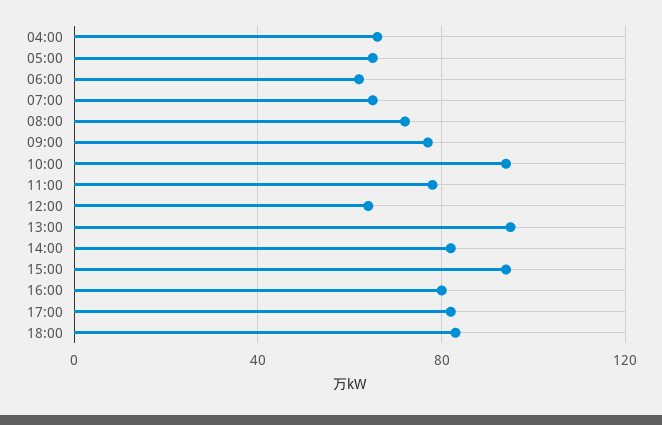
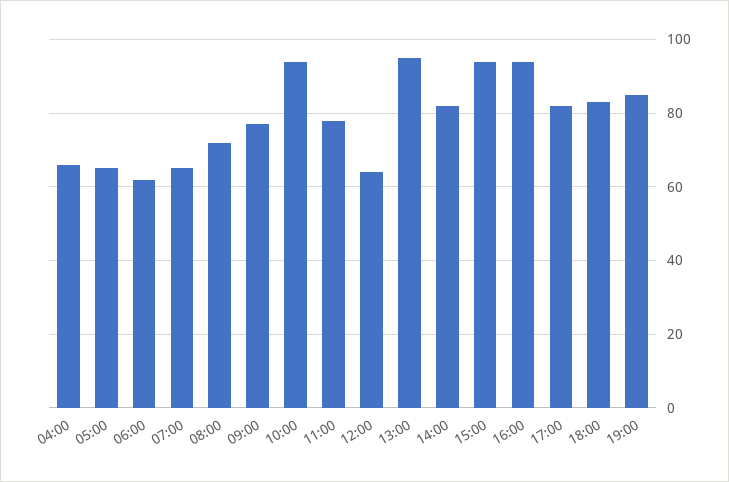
16:00: 80 -> 95
19:00: none -> 85

